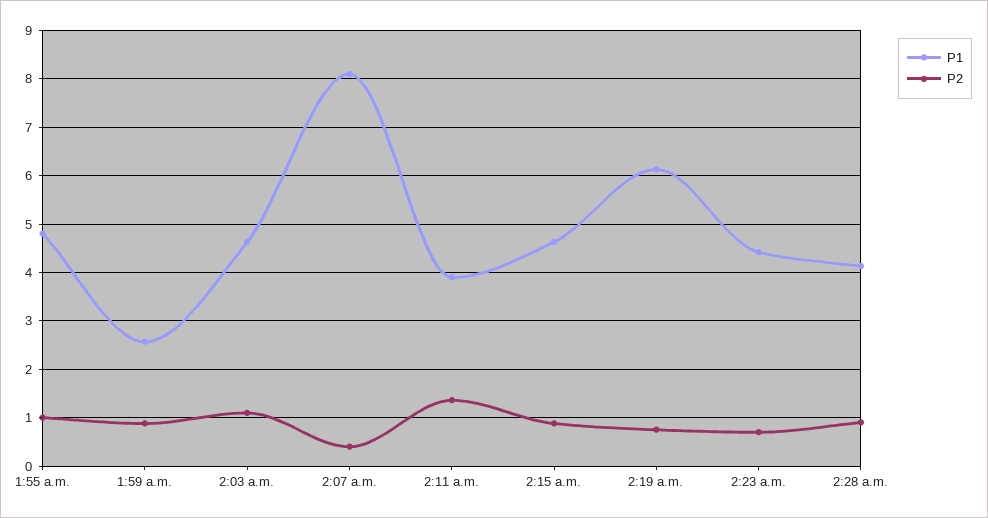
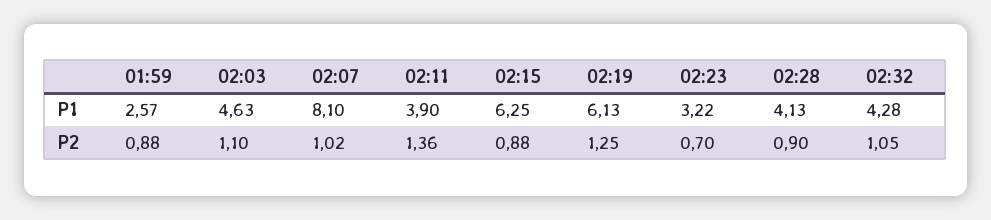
P1, 1:55 a.m.: 4.8 -> none
P2, 1:55 a.m.: 1 -> none
P2, 2:07 a.m.: 0.4 -> 1.02
P1, 2:15 a.m.: 4.6 -> 6.25
P2, 2:19 a.m.: 0.8 -> 1.25
P1, 2:23 a.m.: 4.4 -> 3.22
P1, 02:32: none -> 4.28
P2, 02:32: none -> 1.05

